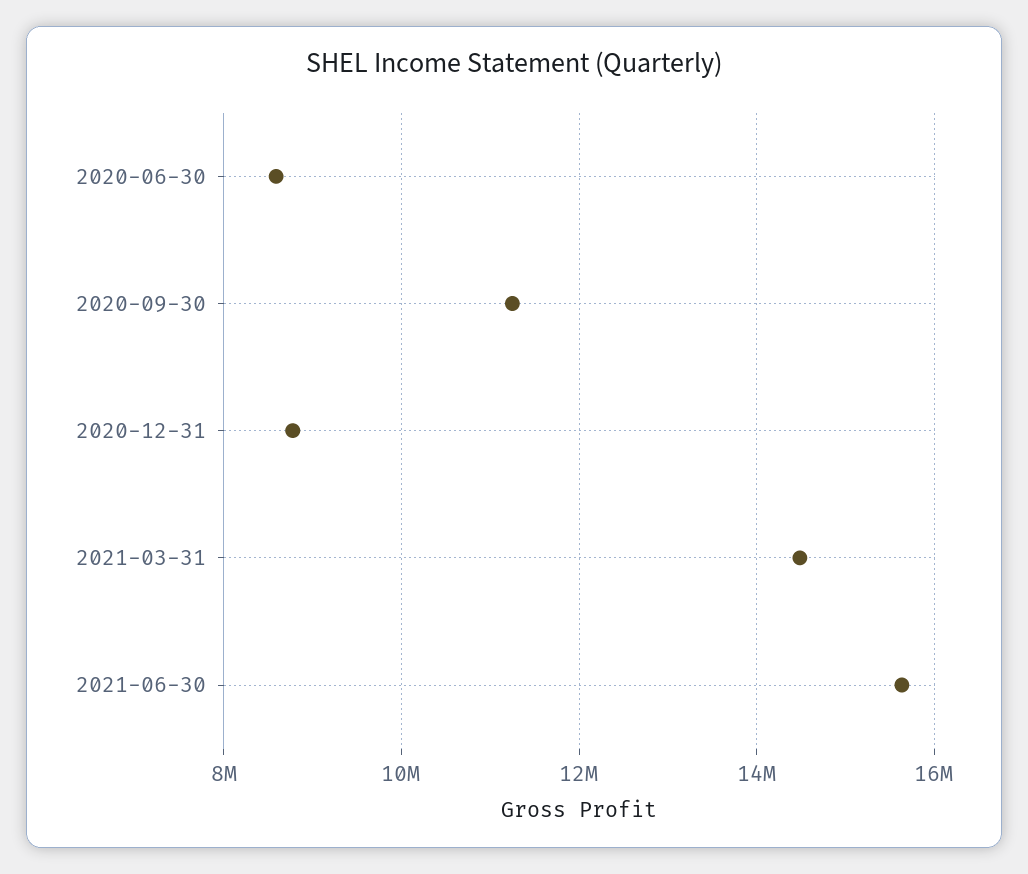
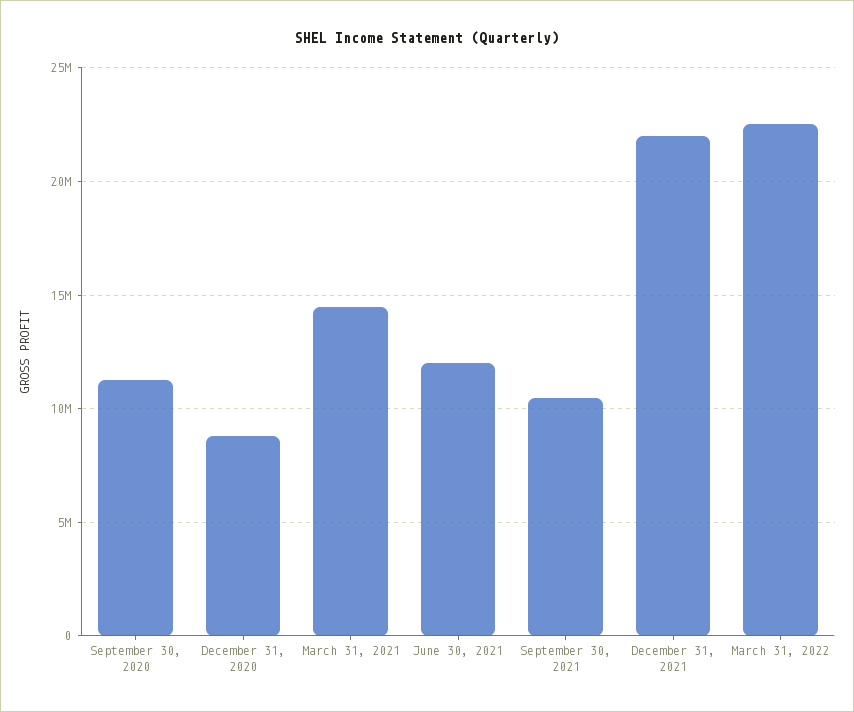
2020-06-30: 8600000 -> none
2021-06-30: 15600000 -> 12000000
September 30, 2021: none -> 10500000
December 31, 2021: none -> 22000000
March 31, 2022: none -> 22500000

